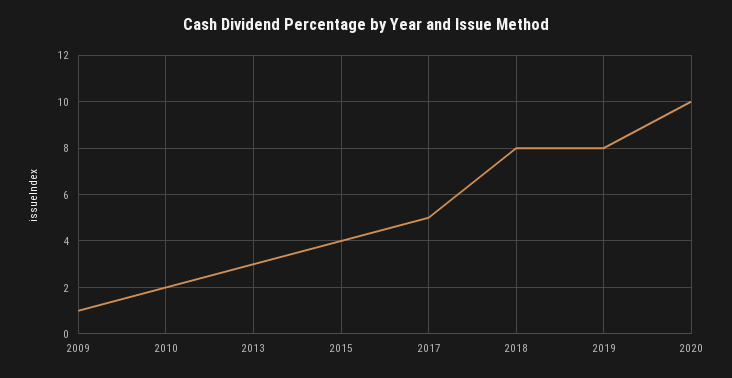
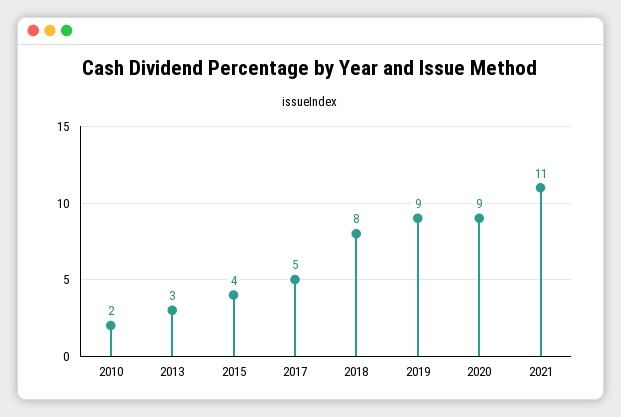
2009: 1 -> none
2019: 8 -> 9
2020: 10 -> 9
2021: none -> 11

